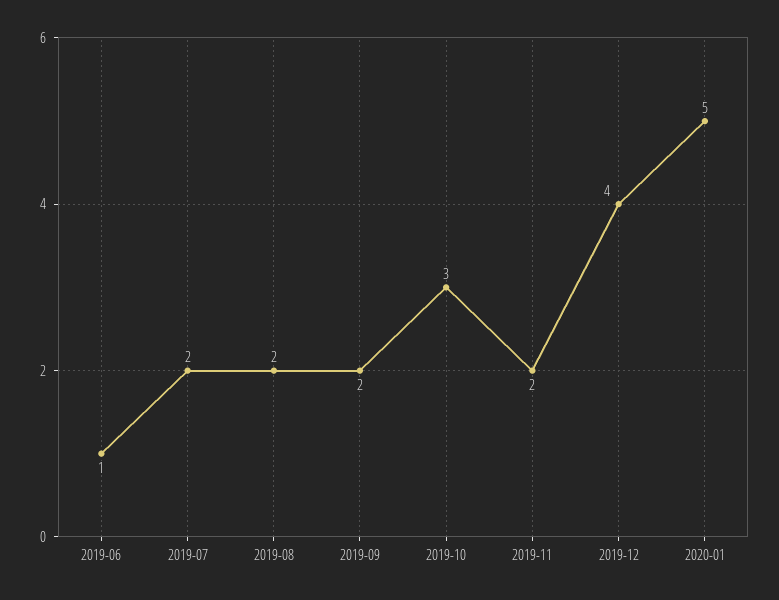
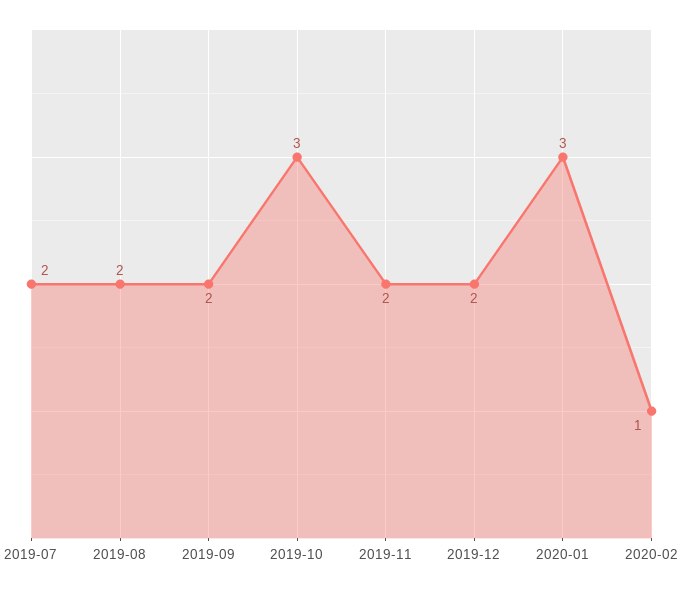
2019-06: 1 -> none
2019-12: 4 -> 2
2020-01: 5 -> 3
2020-02: none -> 1

